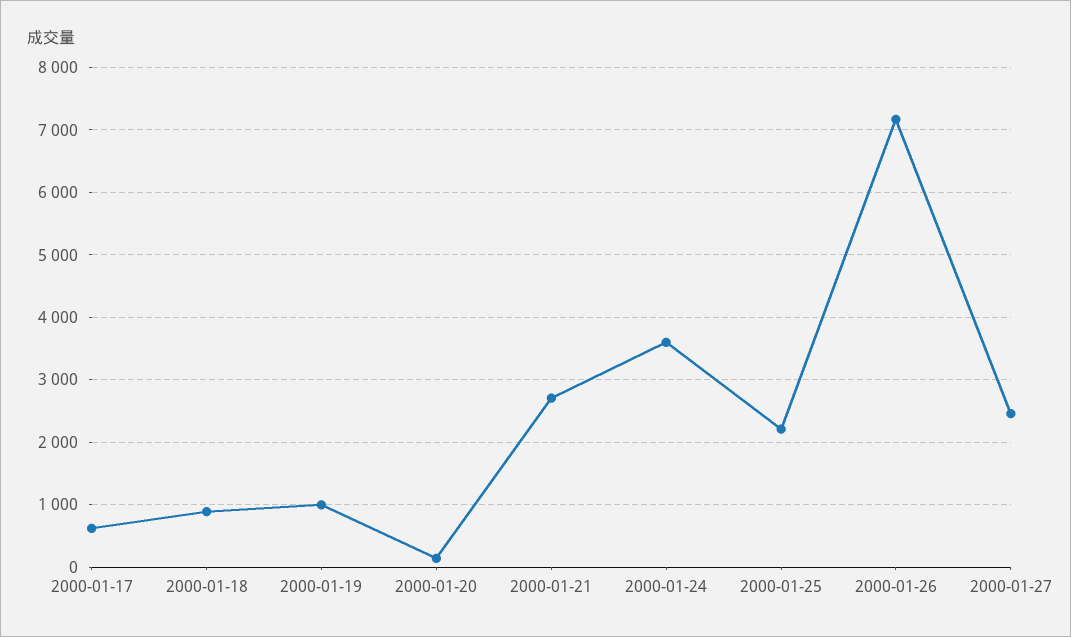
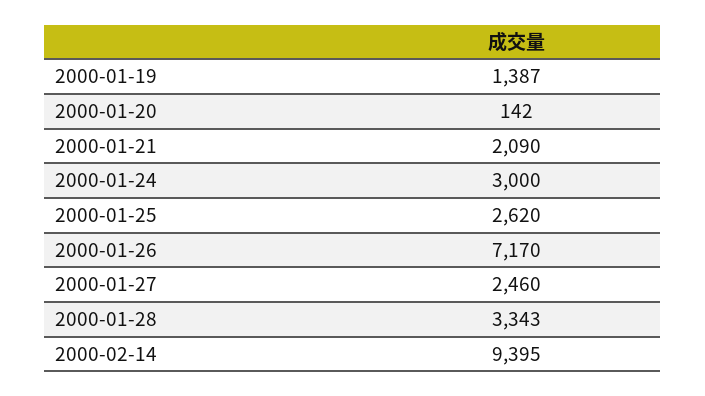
2000-01-17: 600 -> none
2000-01-18: 900 -> none
2000-01-19: 1000 -> 1387
2000-01-21: 2700 -> 2090
2000-01-24: 3600 -> 3000
2000-01-25: 2200 -> 2620
2000-01-28: none -> 3343
2000-02-14: none -> 9395

